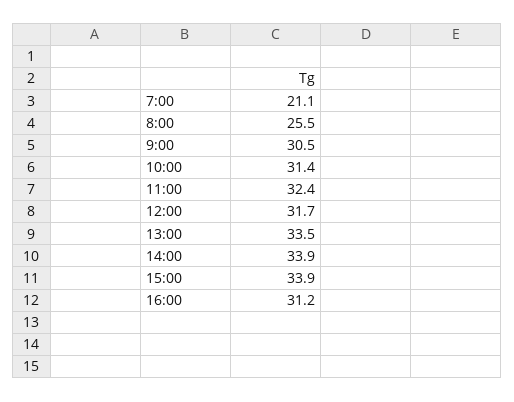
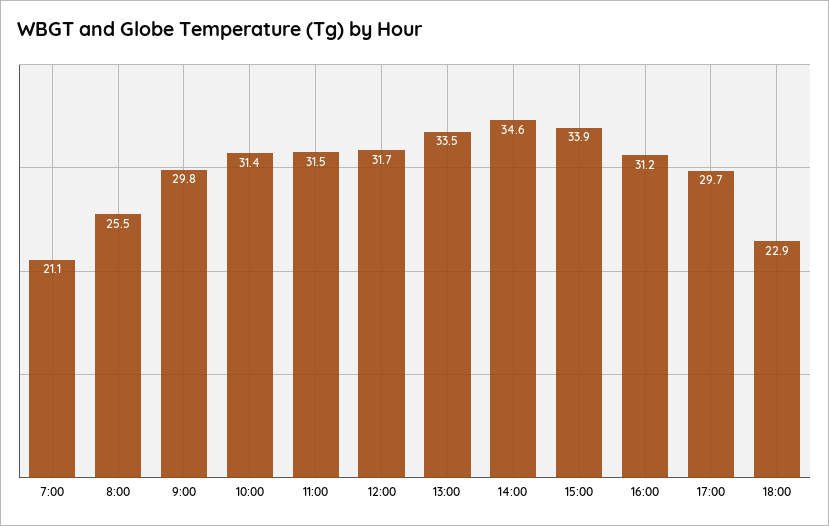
9:00: 30.5 -> 29.8
11:00: 32.4 -> 31.5
14:00: 33.9 -> 34.6
17:00: none -> 29.7
18:00: none -> 22.9

